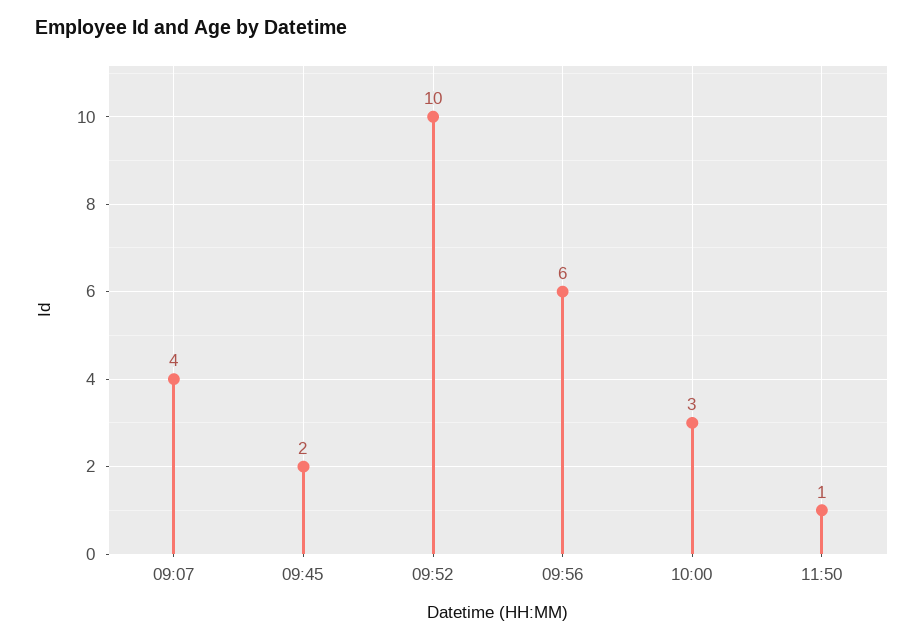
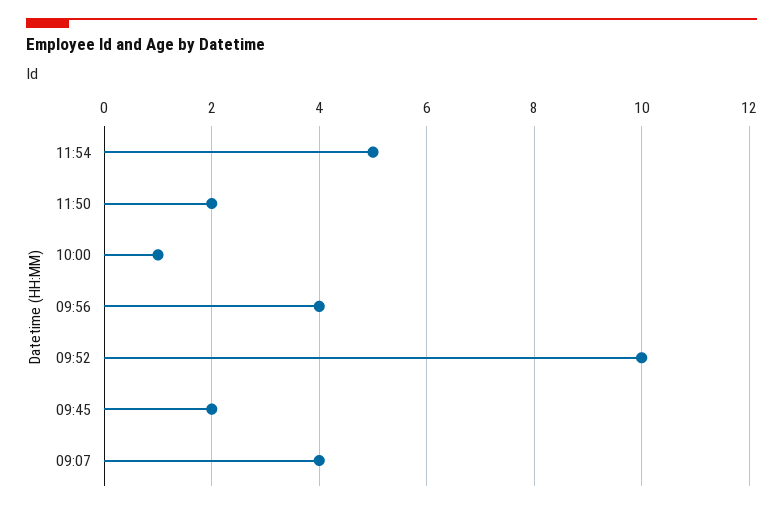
09:56: 6 -> 4
10:00: 3 -> 1
11:50: 1 -> 2
11:54: none -> 5

